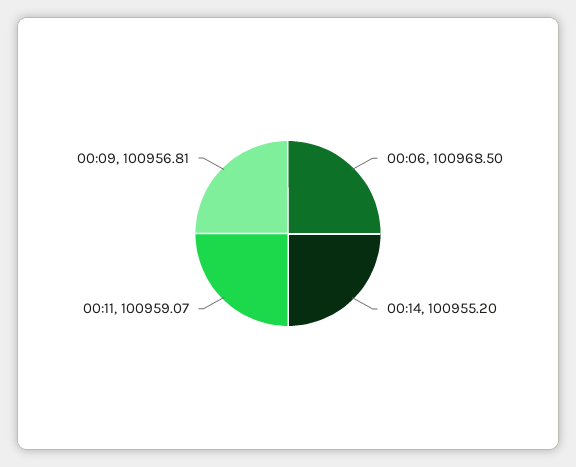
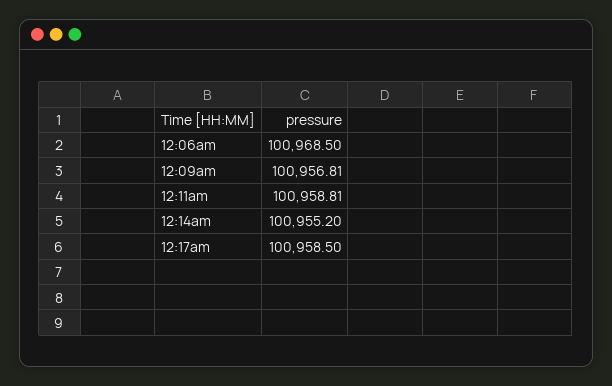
00:11: 100959.07 -> 100958.81
12:17am: none -> 100958.5

